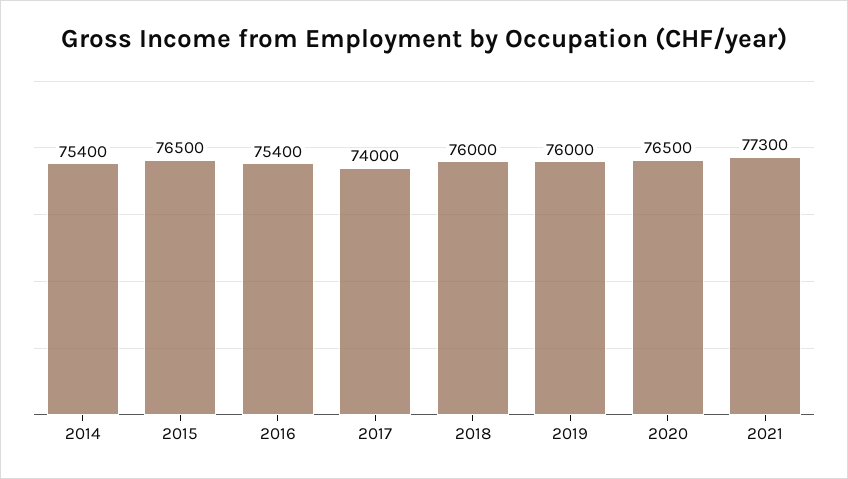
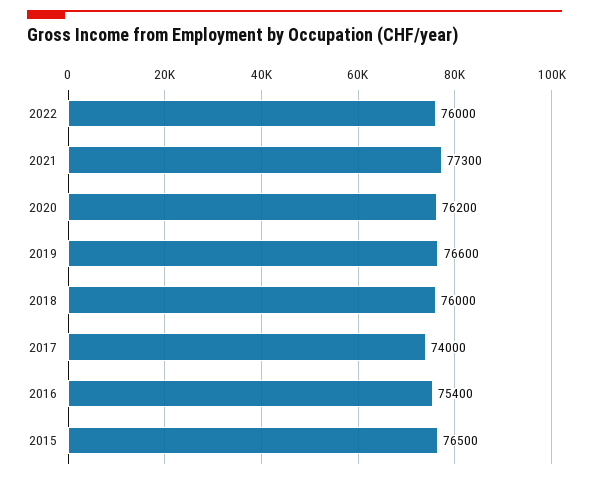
2014: 75400 -> none
2019: 76000 -> 76600
2020: 76500 -> 76200
2022: none -> 76000

